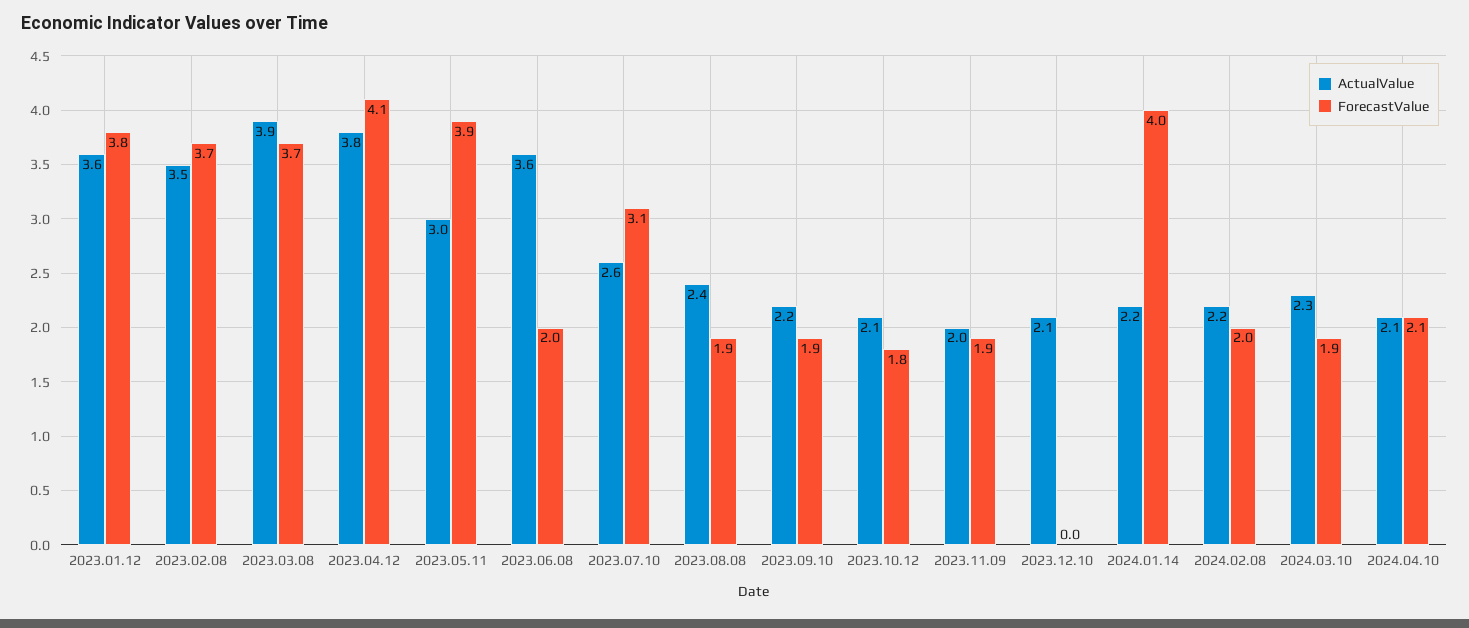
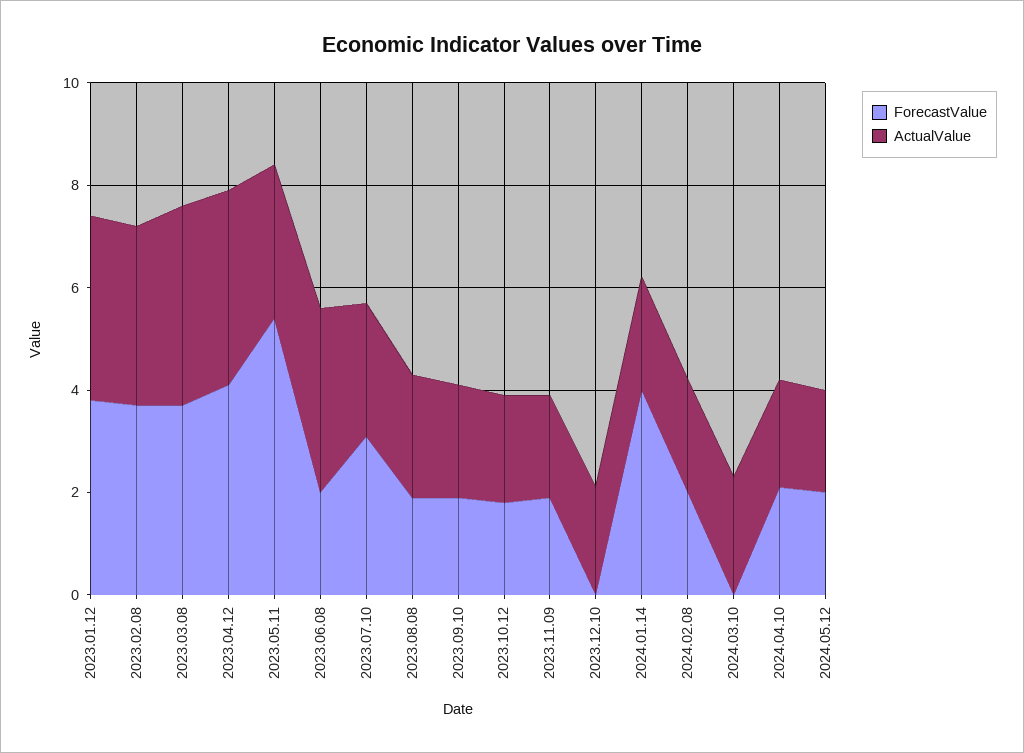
ForecastValue, 2023.05.11: 3.9 -> 5.5
ForecastValue, 2024.03.10: 1.9 -> 0
ForecastValue, 2024.05.12: none -> 2
ActualValue, 2024.05.12: none -> 2

